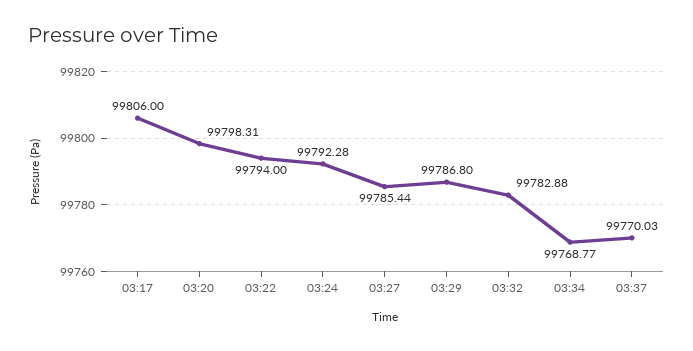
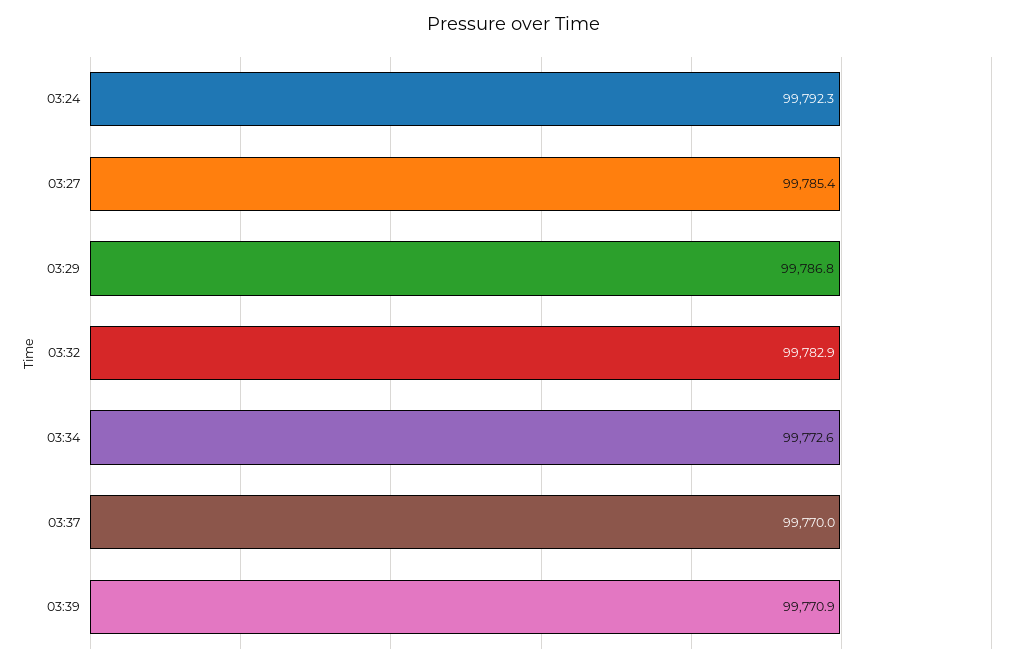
03:17: 99806 -> none
03:20: 99798.31 -> none
03:22: 99794 -> none
03:34: 99768.77 -> 99772.6
03:39: none -> 99770.9

